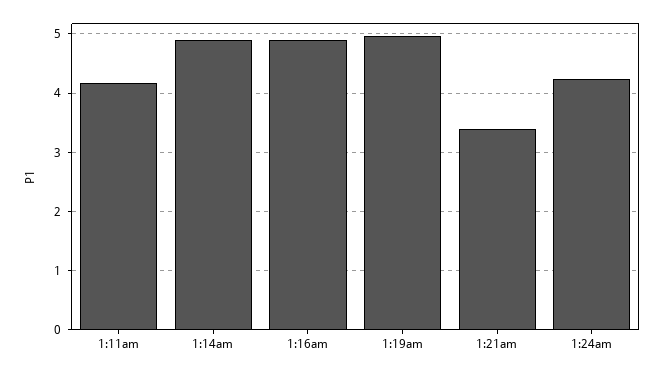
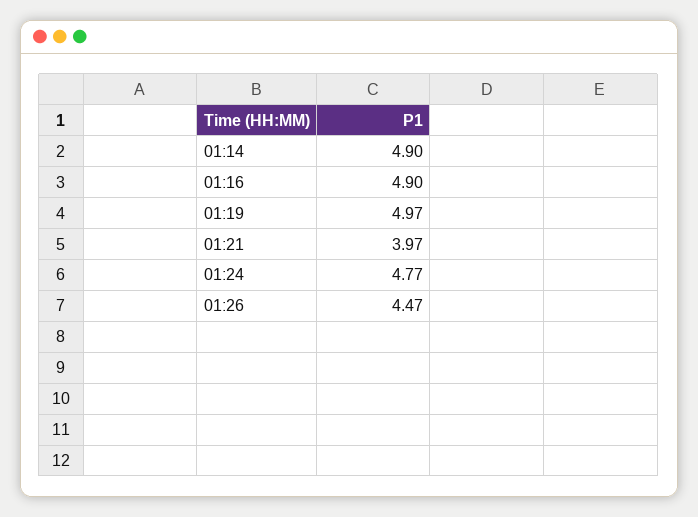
1:11am: 4.2 -> none
1:21am: 3.4 -> 3.97
1:24am: 4.2 -> 4.77
01:26: none -> 4.47

